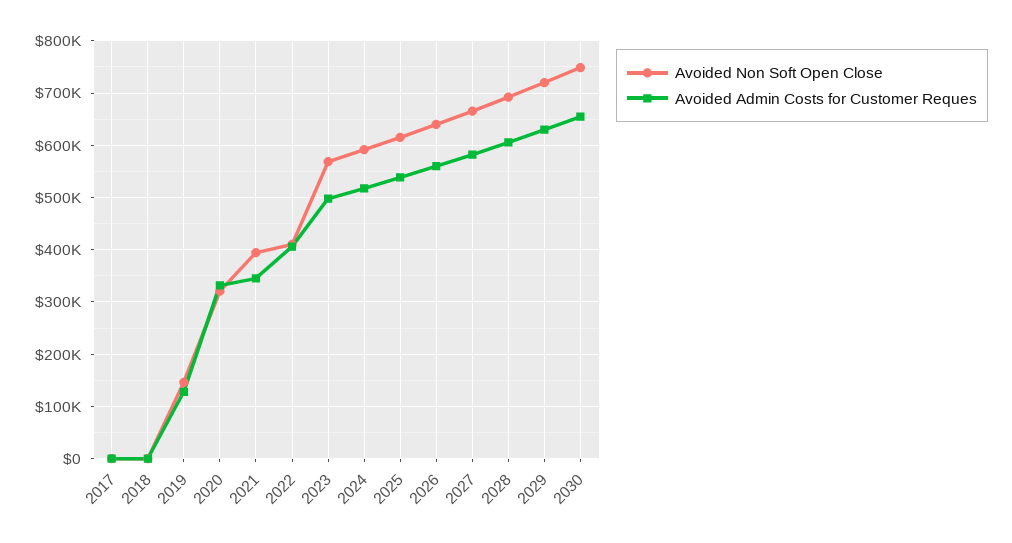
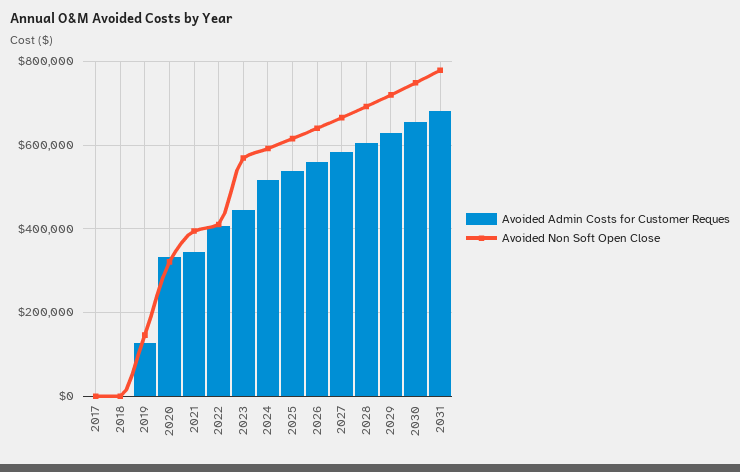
Avoided Admin Costs for Customer Reques, 2023: 500000 -> 440000
Avoided Admin Costs for Customer Reques, 2031: none -> 680000
Avoided Non Soft Open Close, 2031: none -> 780000

